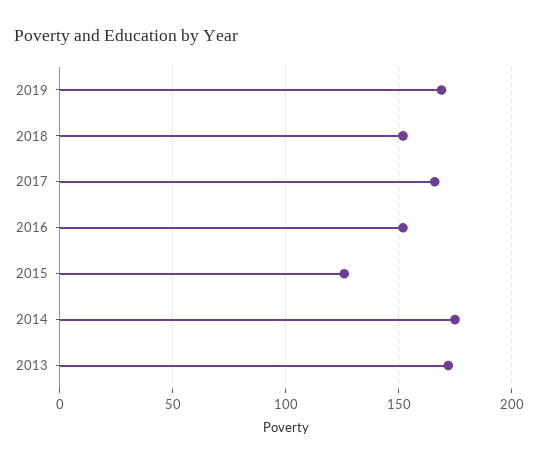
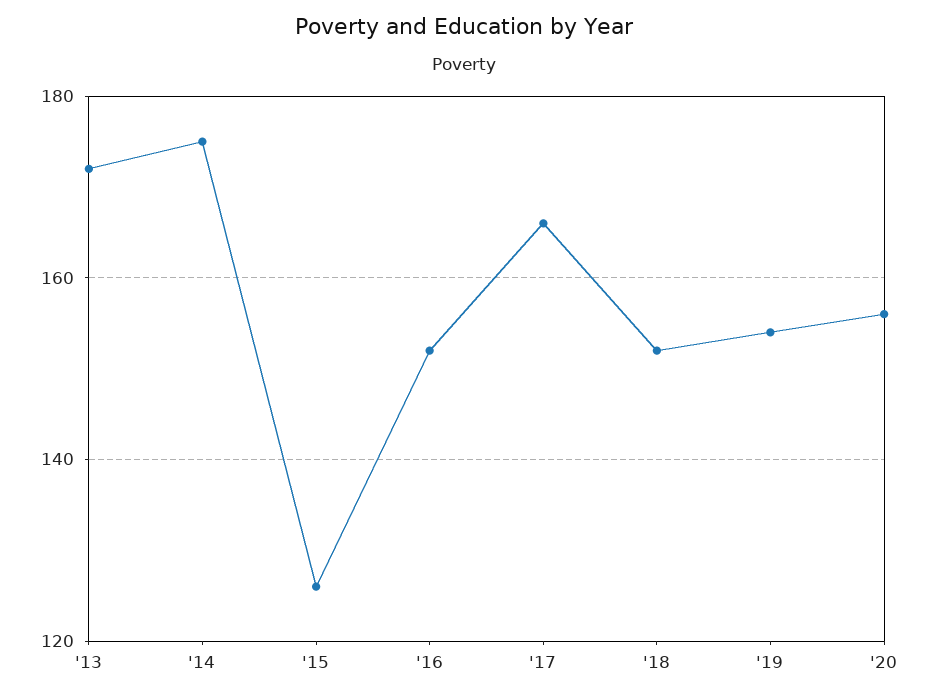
2019: 170 -> 155
'20: none -> 155

